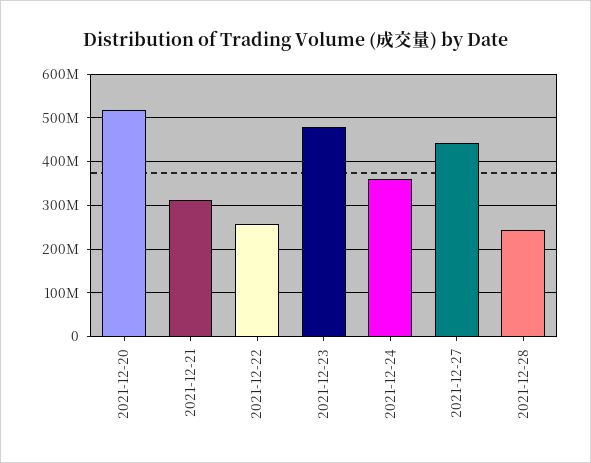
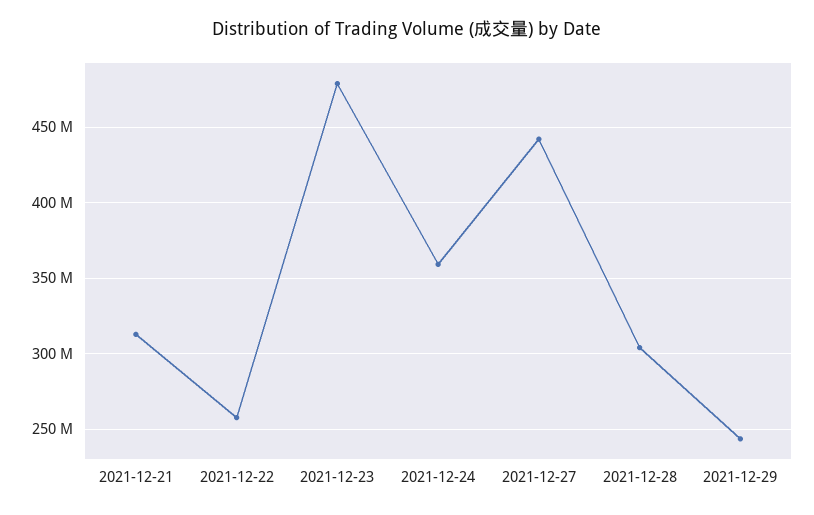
2021-12-20: 520000000 -> none
2021-12-28: 240000000 -> 305000000
2021-12-29: none -> 245000000

